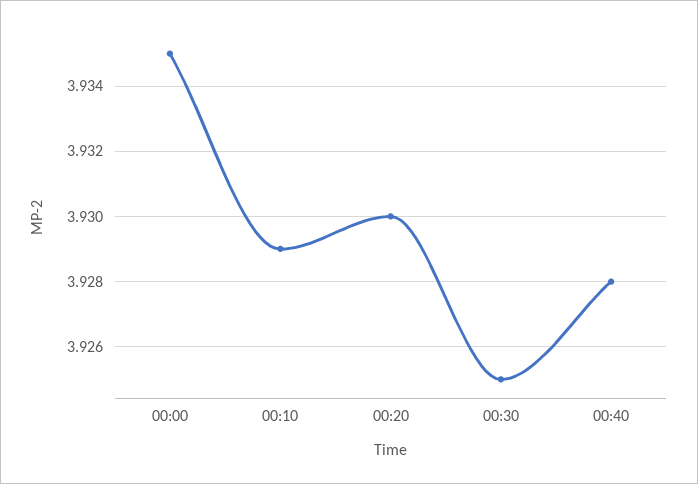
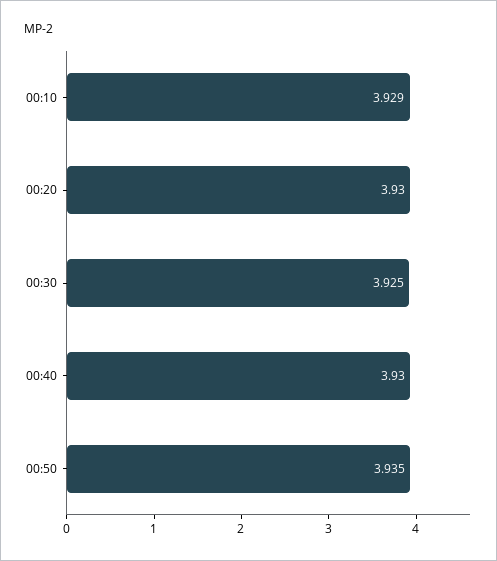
00:00: 3.935 -> none
00:40: 3.928 -> 3.93
00:50: none -> 3.935

